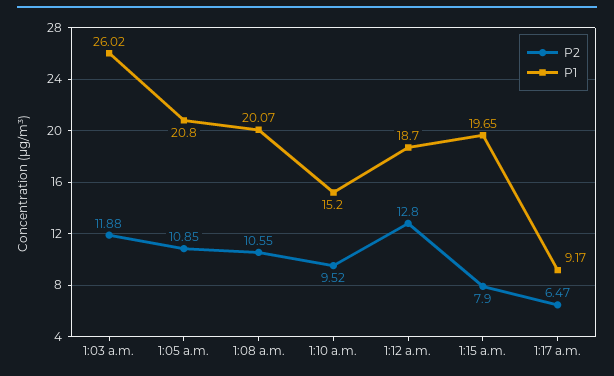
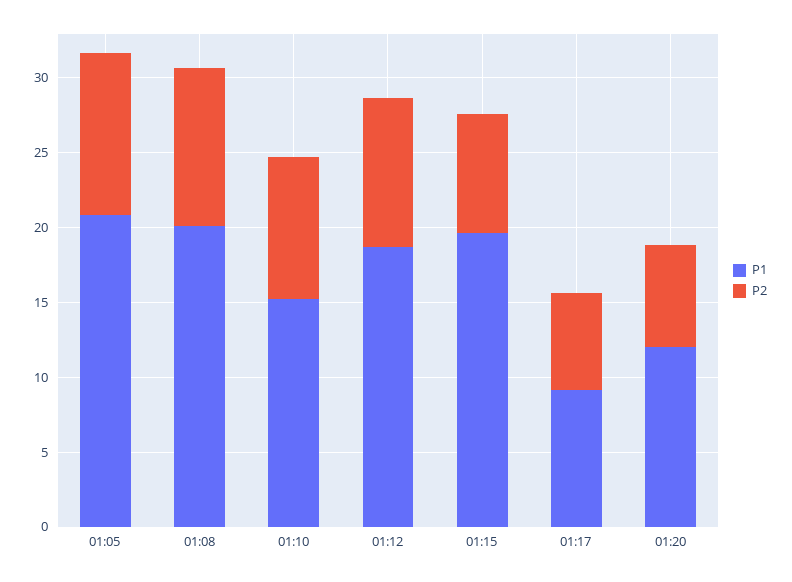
P2, 1:03 a.m.: 11.88 -> none
P1, 1:03 a.m.: 26.02 -> none
P2, 1:12 a.m.: 12.8 -> 10
P1, 01:20: none -> 12
P2, 01:20: none -> 7

